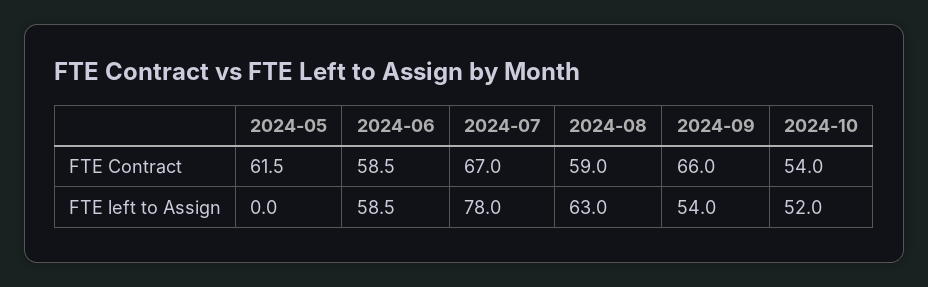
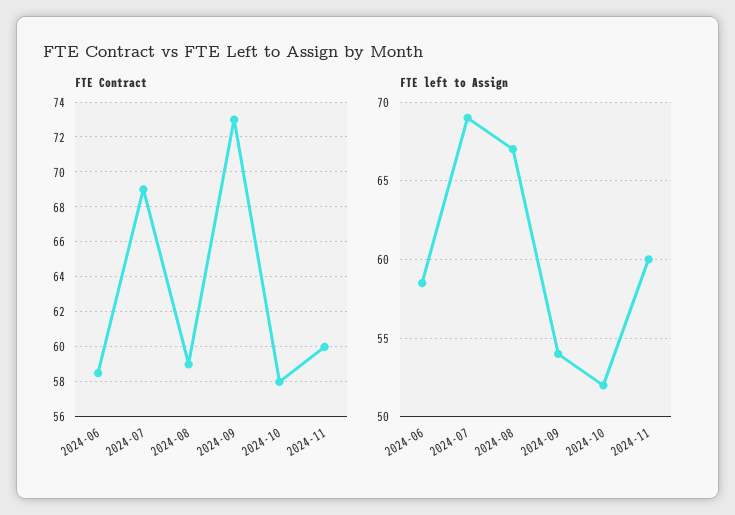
FTE Contract, 2024-05: 61.5 -> none
FTE Contract, 2024-07: 67 -> 69
FTE Contract, 2024-09: 66 -> 73
FTE Contract, 2024-10: 54 -> 58
FTE left to Assign, 2024-05: 0 -> none
FTE left to Assign, 2024-07: 78 -> 69
FTE left to Assign, 2024-08: 63 -> 67
FTE Contract, 2024-11: none -> 60
FTE left to Assign, 2024-11: none -> 60

